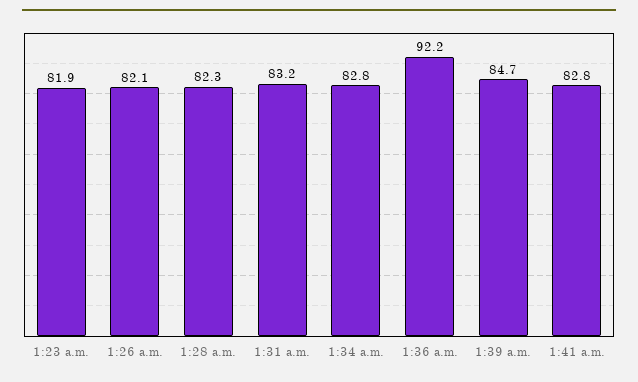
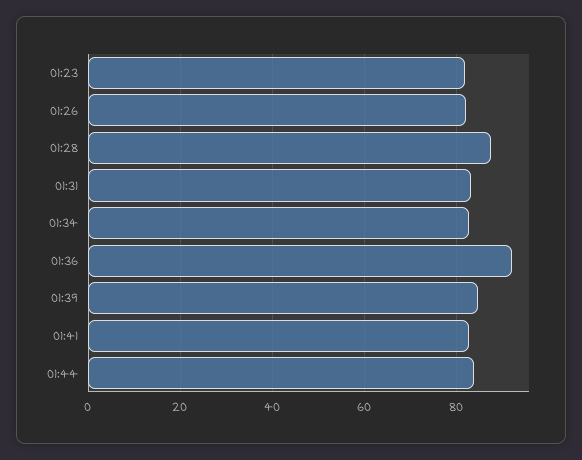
1:28 a.m.: 82.3 -> 88
01:44: none -> 84

